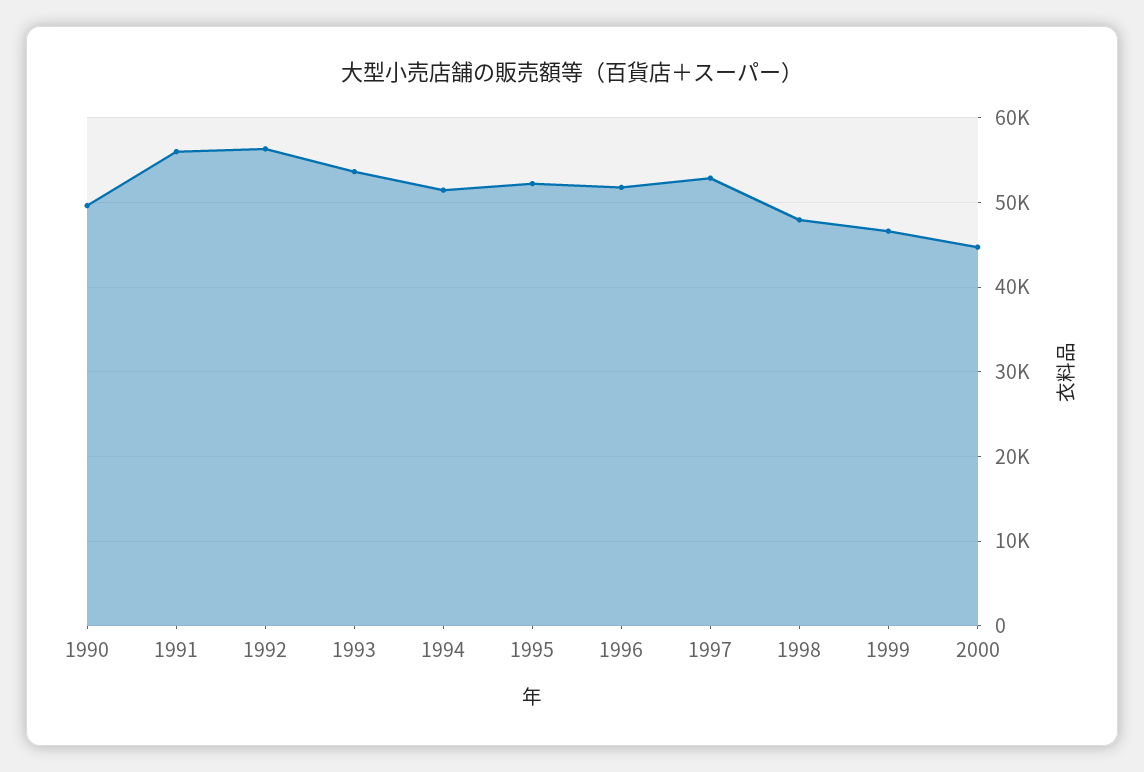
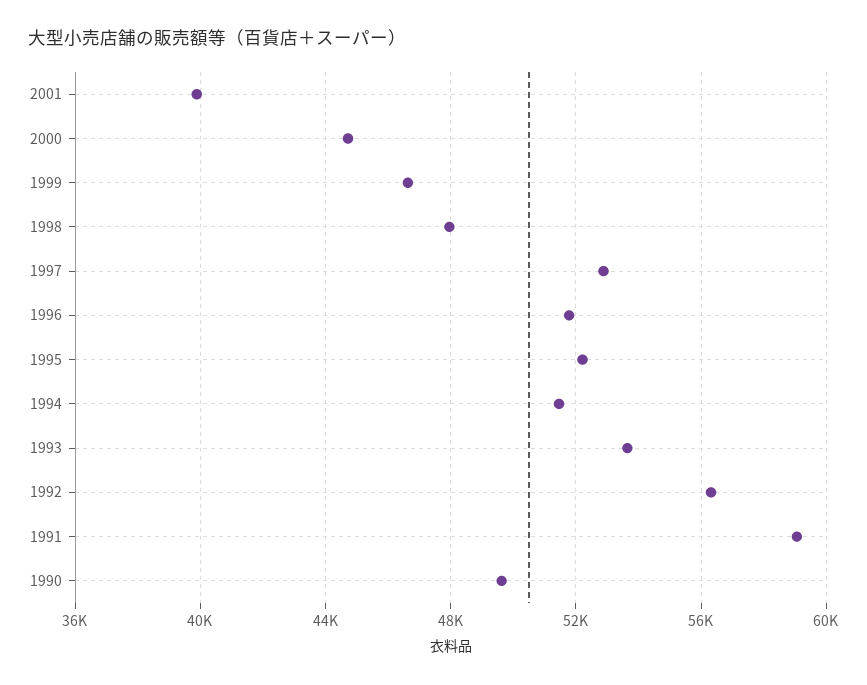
1991: 56000 -> 59000
2001: none -> 40000

